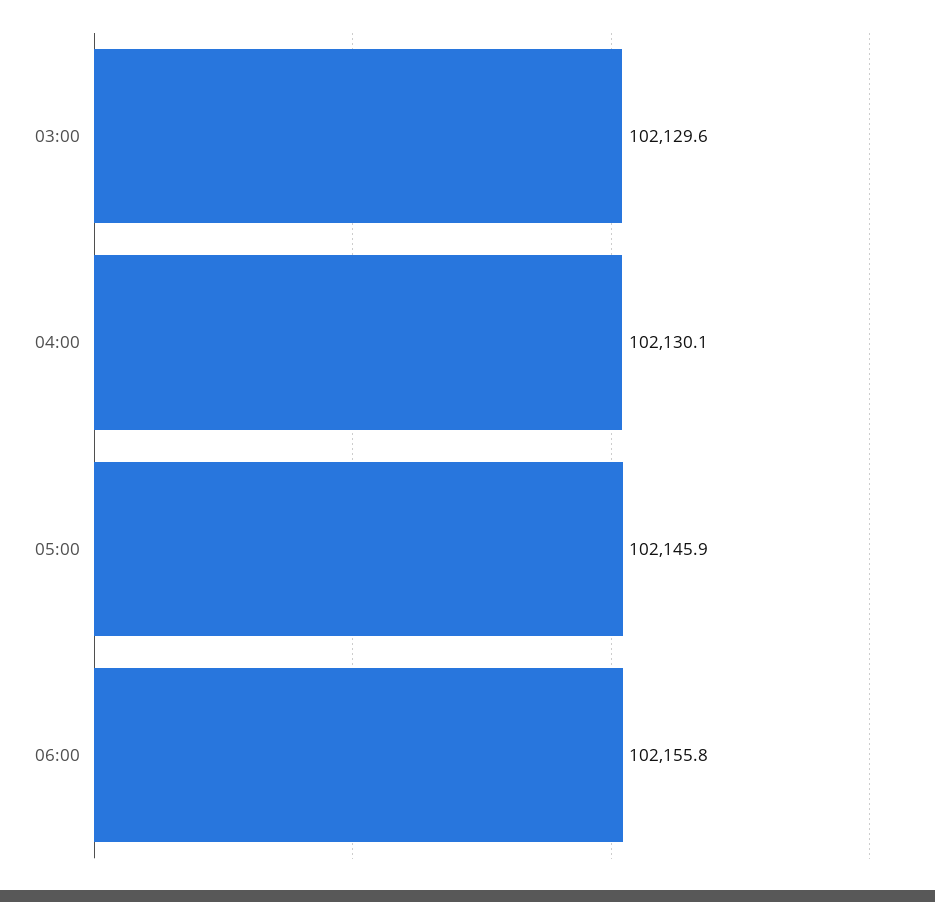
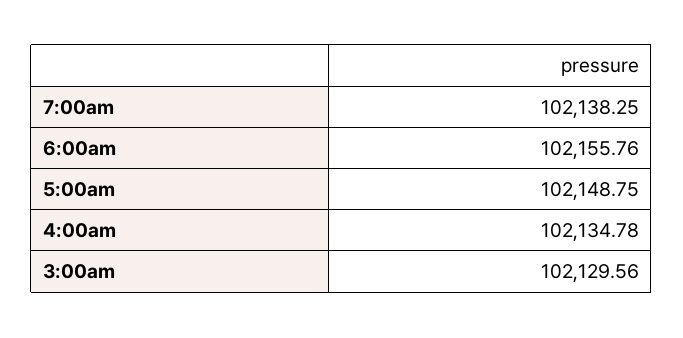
04:00: 102130.1 -> 102134.78
05:00: 102145.9 -> 102148.75
7:00am: none -> 102138.25

